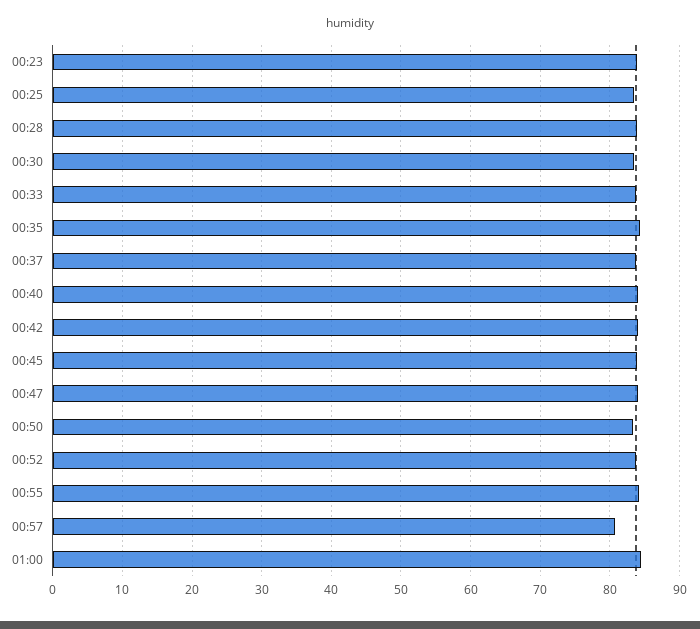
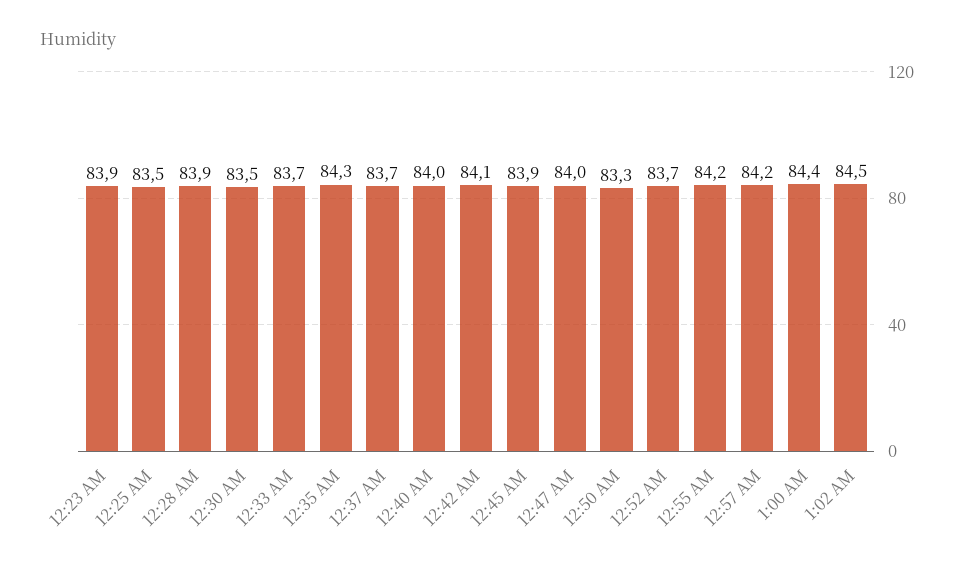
00:57: 81 -> 84.2
1:02 AM: none -> 84.5

